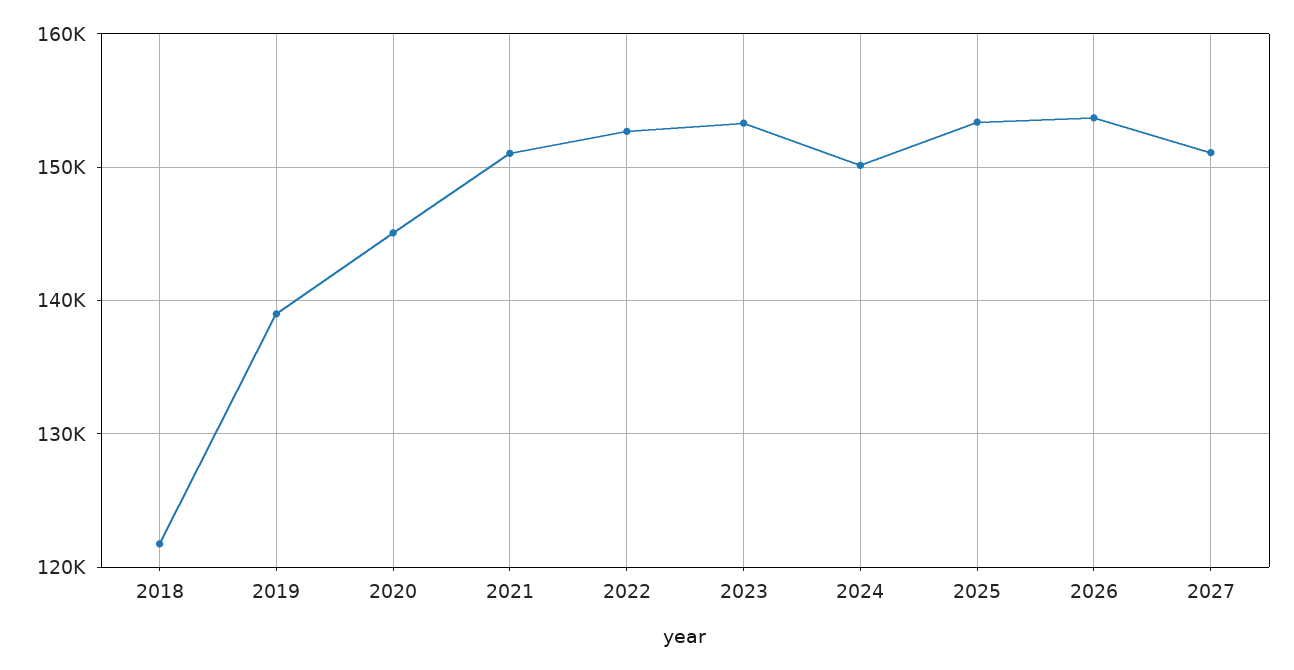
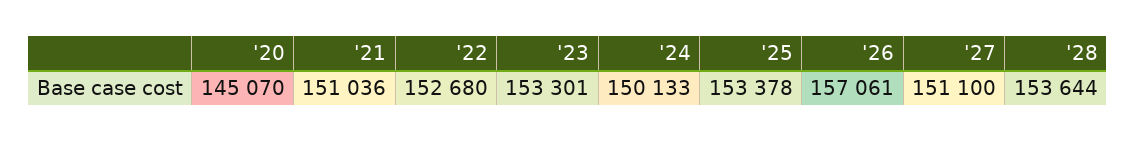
2018: 122000 -> none
2019: 139000 -> none
2026: 154000 -> 157061
'28: none -> 153644

